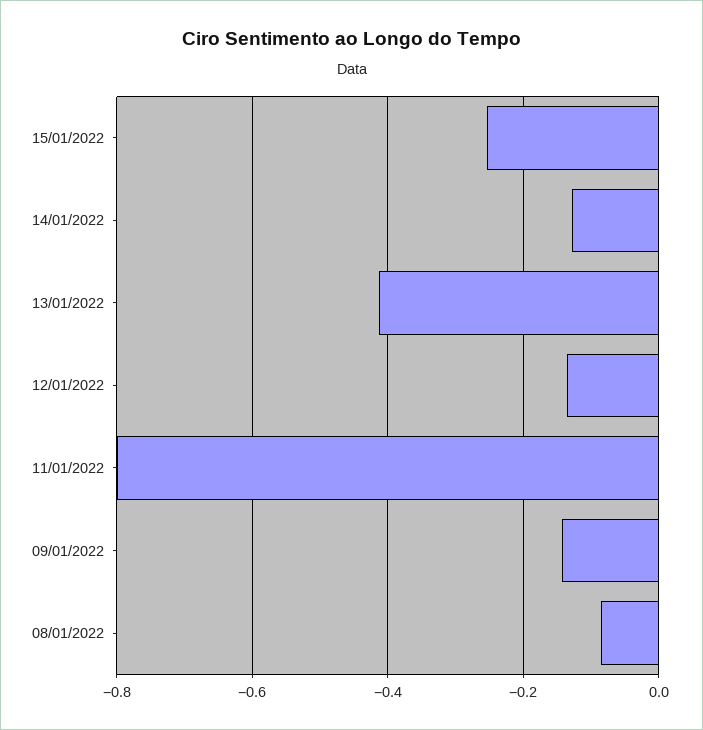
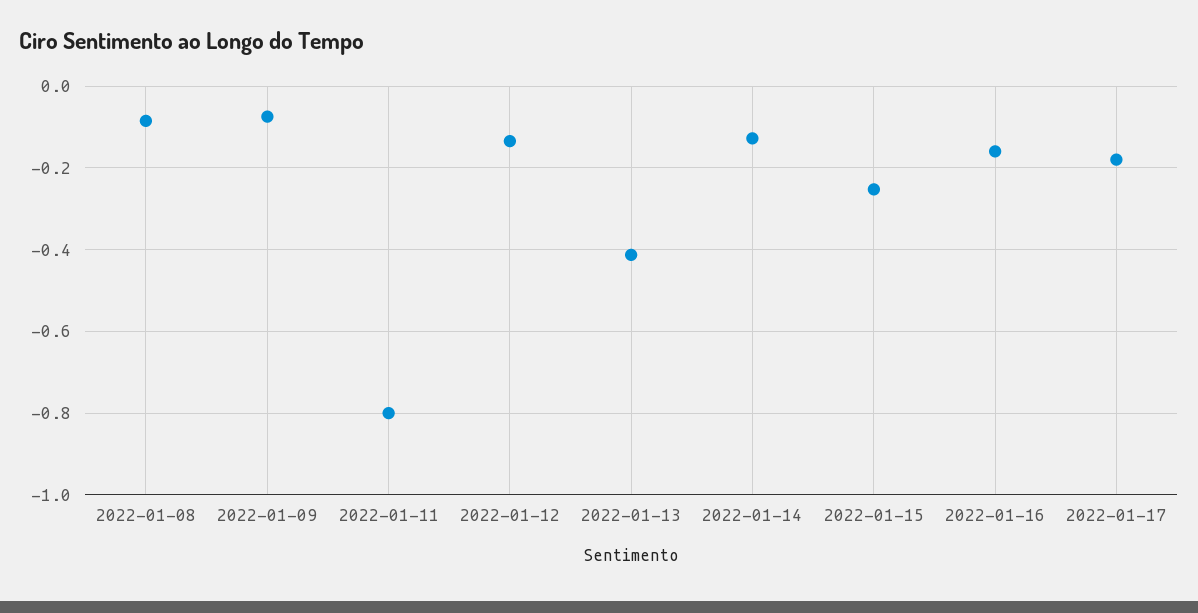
09/01/2022: -0.14 -> -0.08
2022-01-16: none -> -0.16
2022-01-17: none -> -0.18

